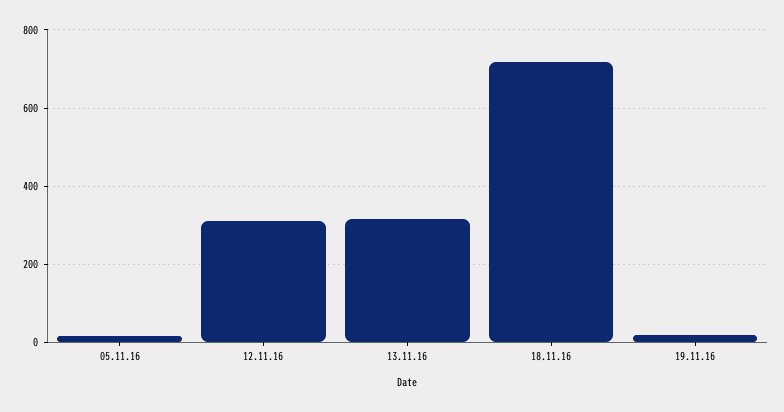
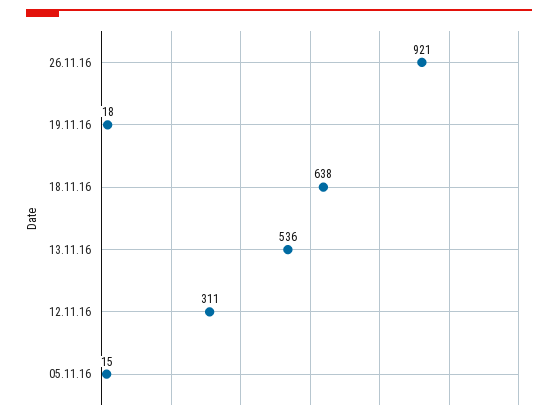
13.11.16: 320 -> 536
18.11.16: 720 -> 638
26.11.16: none -> 921

